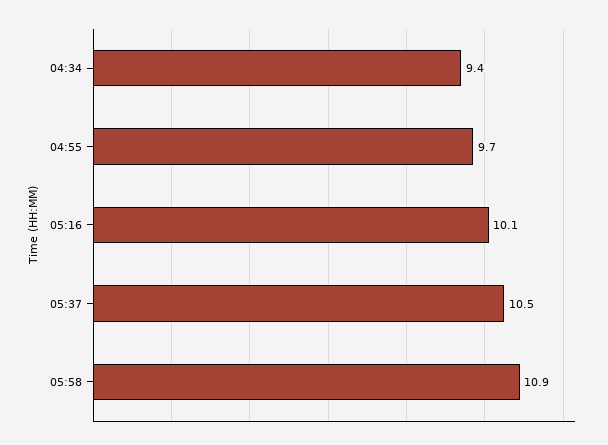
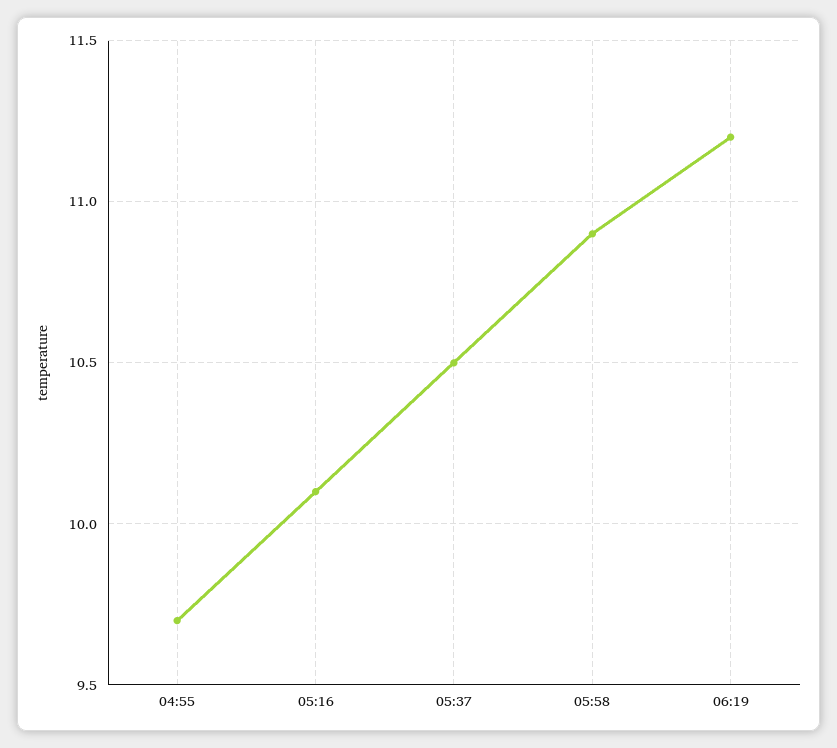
04:34: 9.4 -> none
06:19: none -> 11.2

